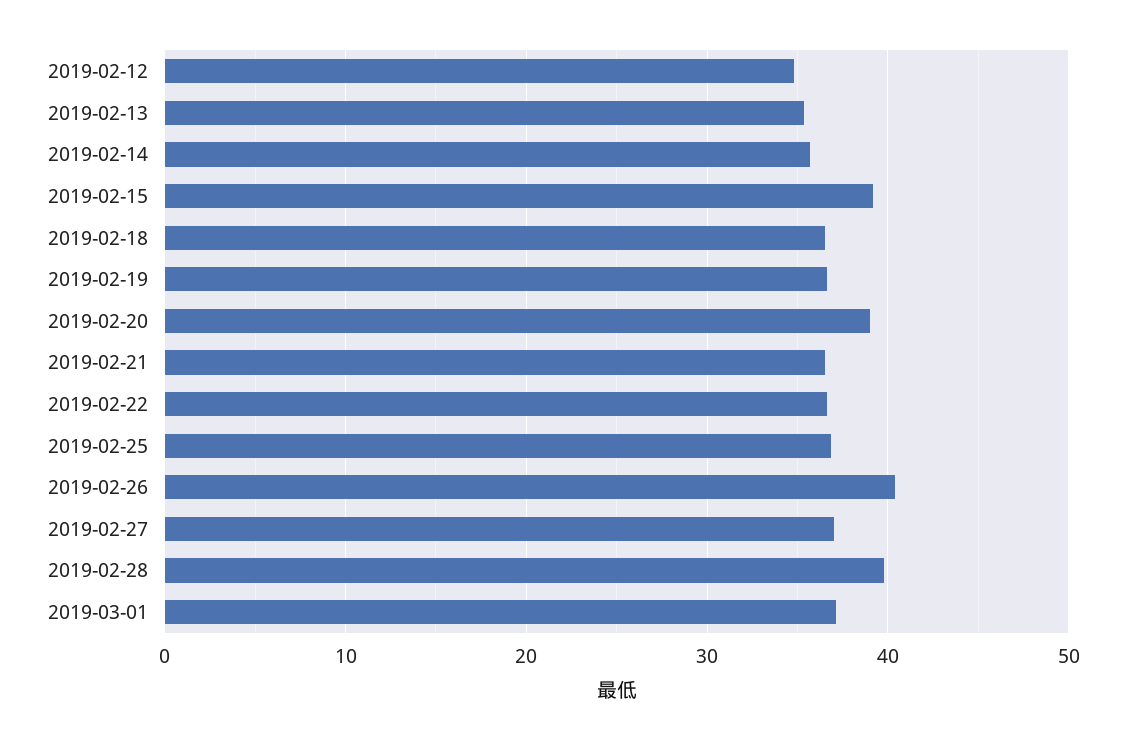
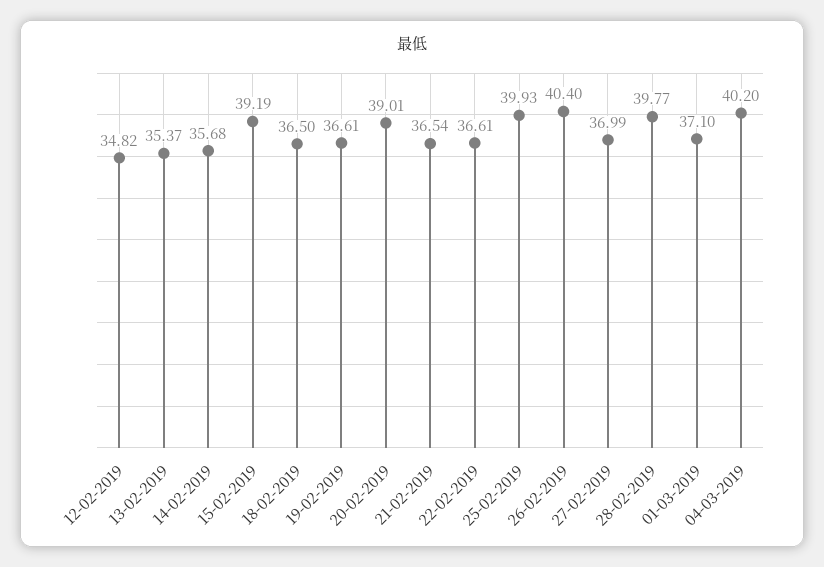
2019-02-25: 37 -> 39.93
04-03-2019: none -> 40.2

